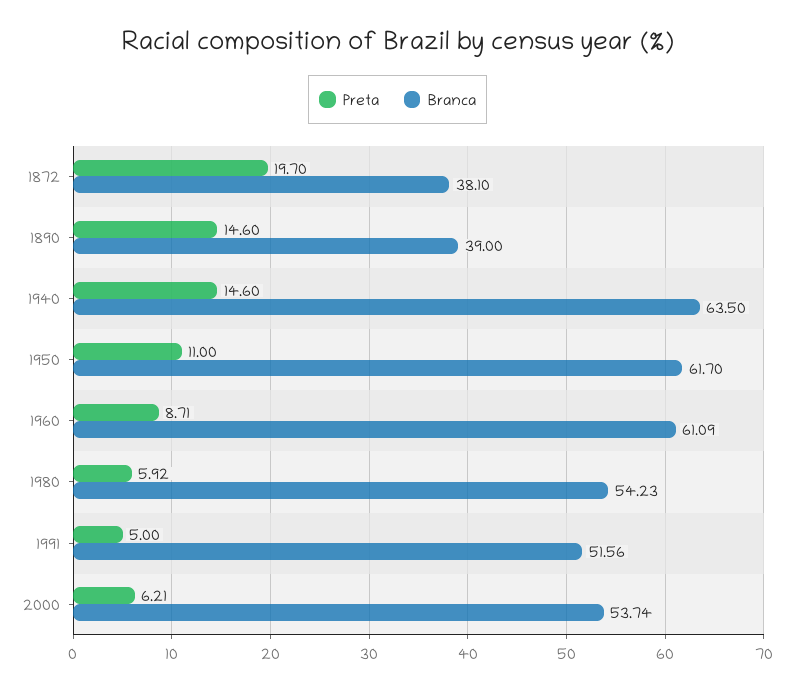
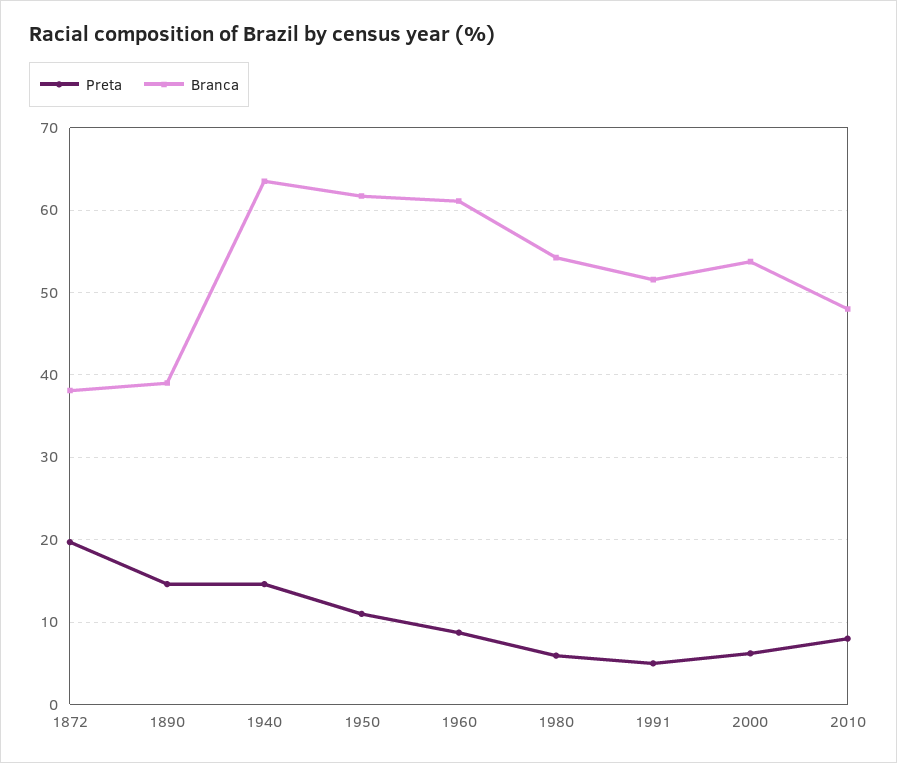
Preta, 2010: none -> 8
Branca, 2010: none -> 48

